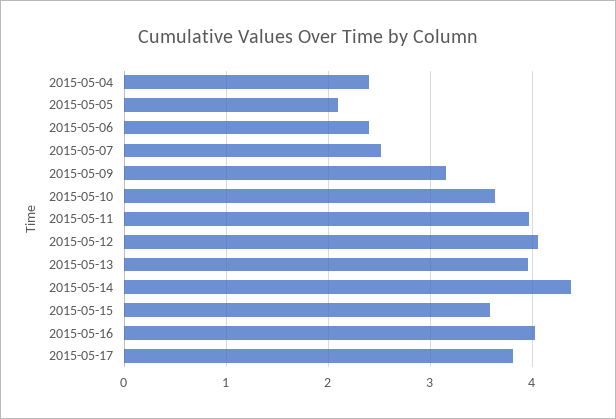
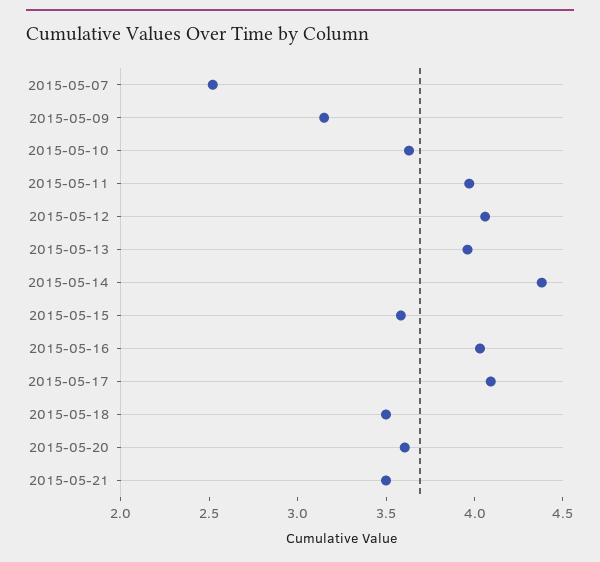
2015-05-04: 2.4 -> none
2015-05-05: 2.1 -> none
2015-05-06: 2.4 -> none
2015-05-17: 3.8 -> 4.1
2015-05-18: none -> 3.5
2015-05-20: none -> 3.6
2015-05-21: none -> 3.5

